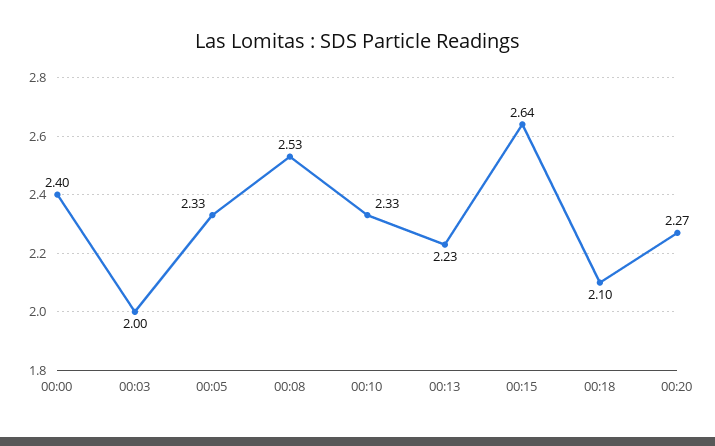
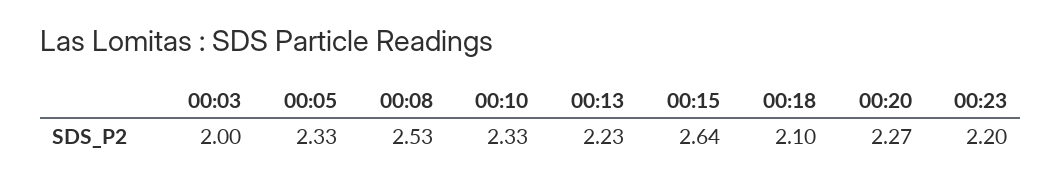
00:00: 2.4 -> none
00:23: none -> 2.2

